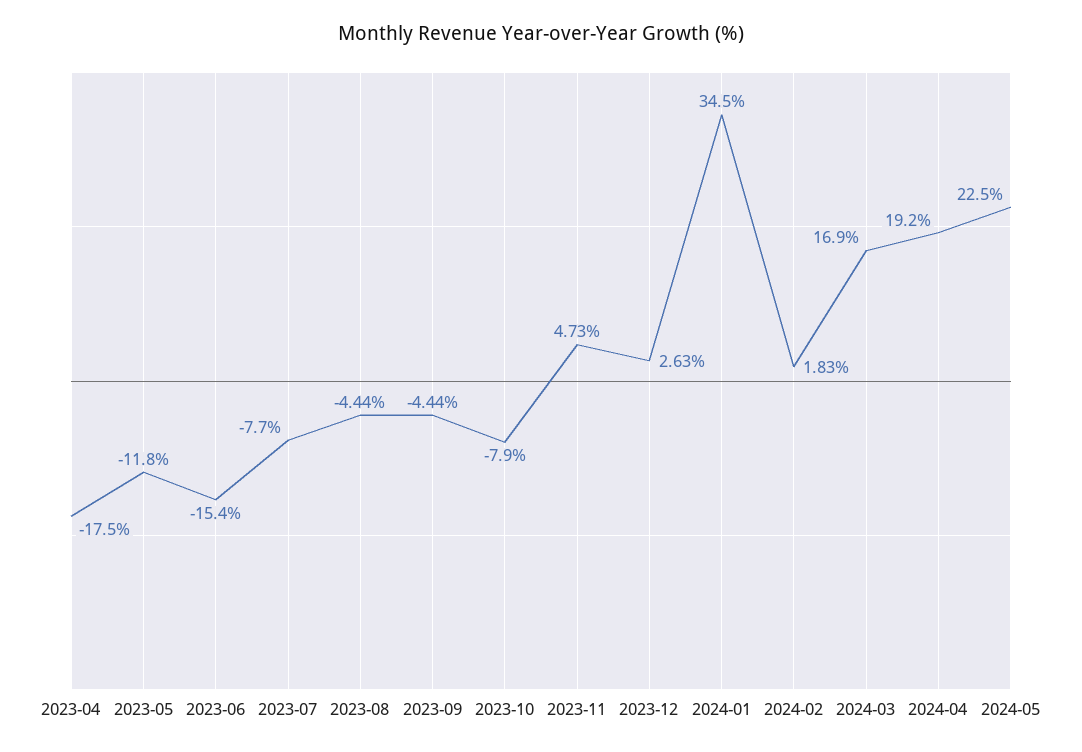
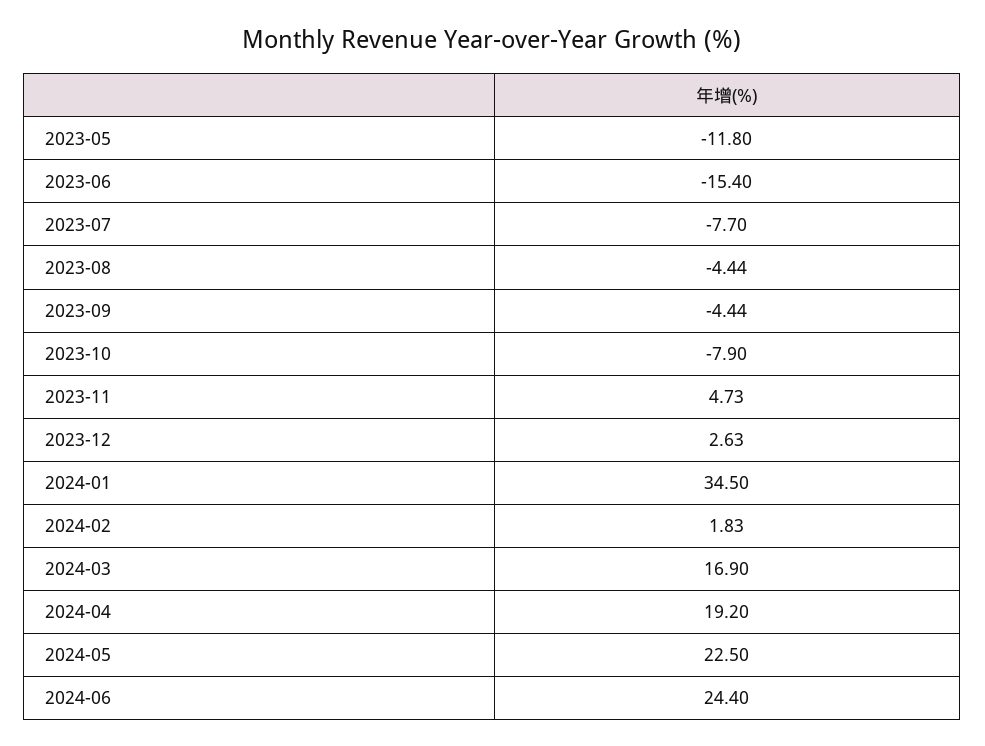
2023-04: -17.5 -> none
2024-06: none -> 24.4

